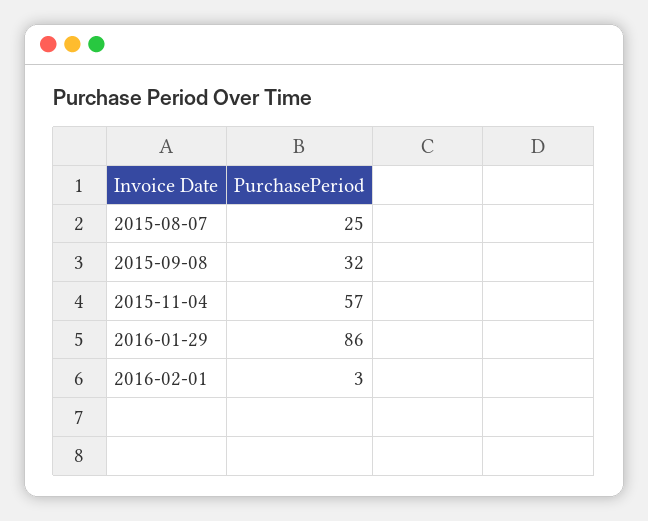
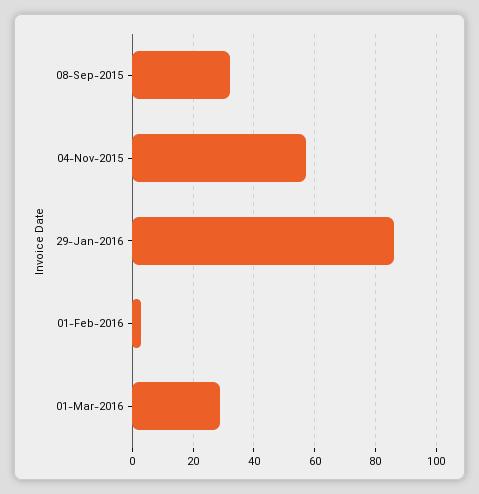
2015-08-07: 25 -> none
01-Mar-2016: none -> 30

